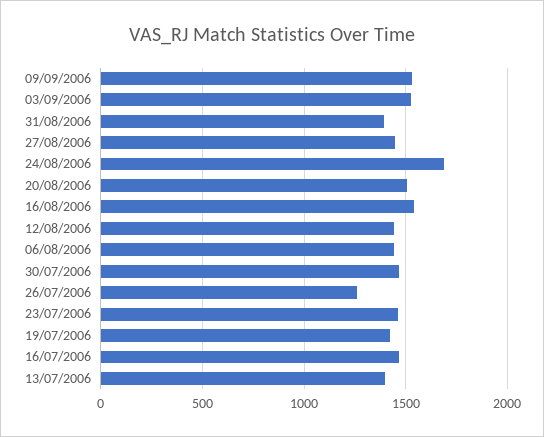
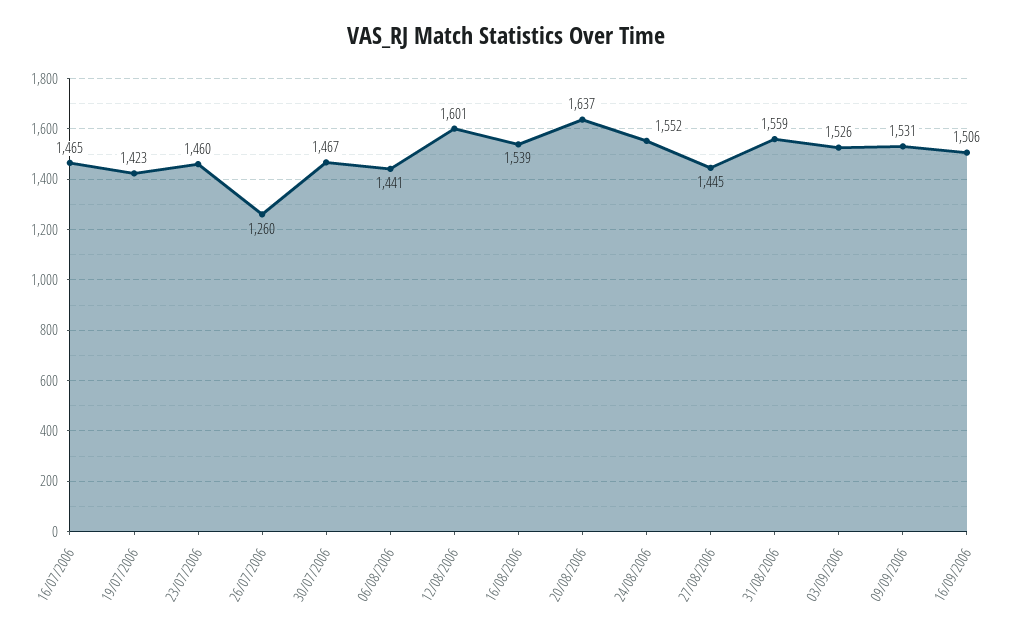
31/08/2006: 1400 -> 1559
24/08/2006: 1700 -> 1552
20/08/2006: 1500 -> 1637
12/08/2006: 1450 -> 1601
13/07/2006: 1400 -> none
16/09/2006: none -> 1506

